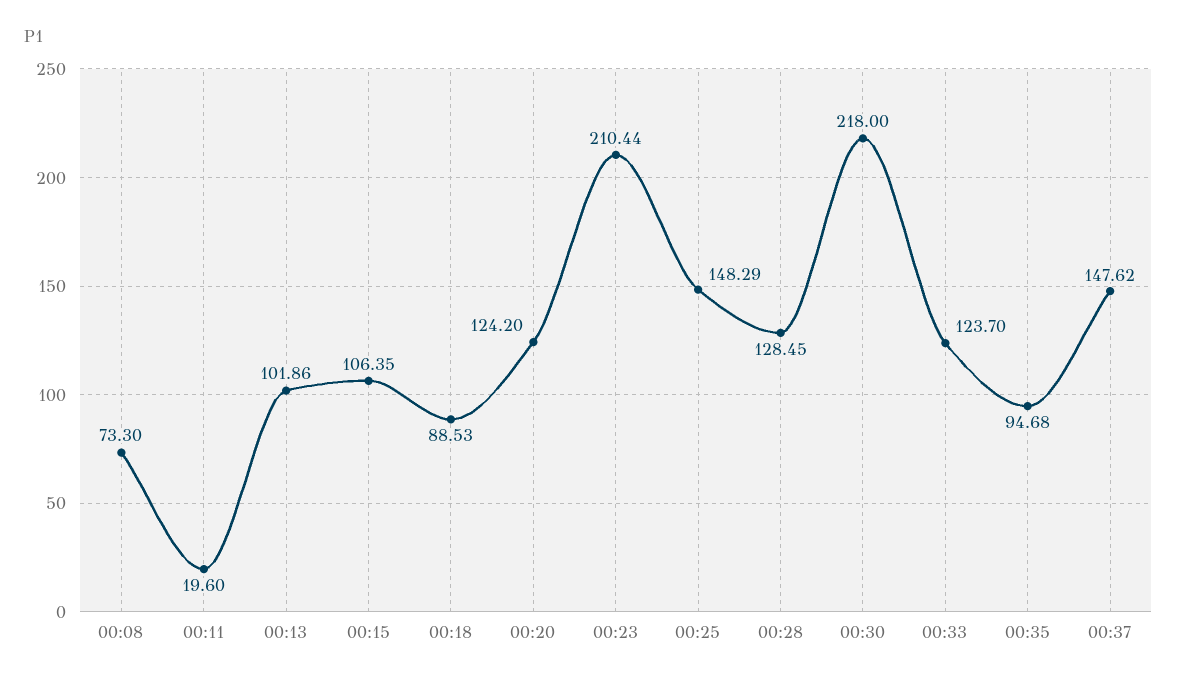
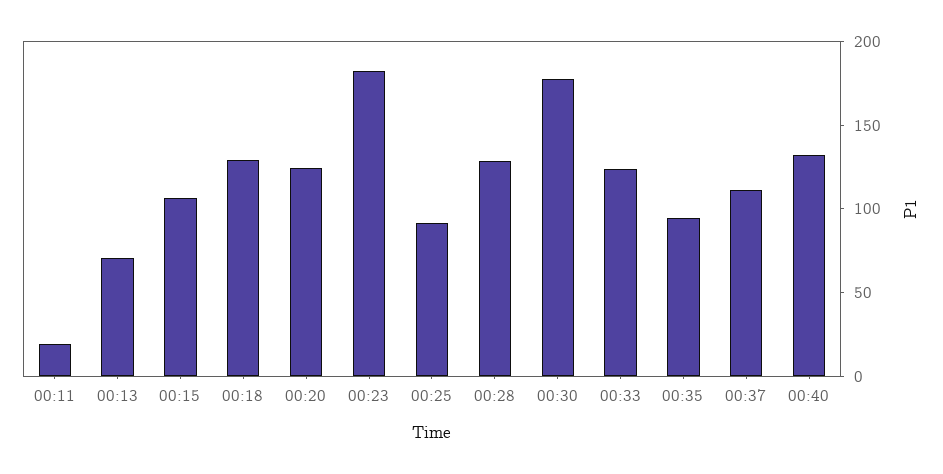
00:08: 73.3 -> none
00:13: 101.86 -> 70
00:18: 88.53 -> 130
00:23: 210.44 -> 180
00:25: 148.29 -> 90
00:30: 218 -> 180
00:37: 147.62 -> 110
00:40: none -> 130

